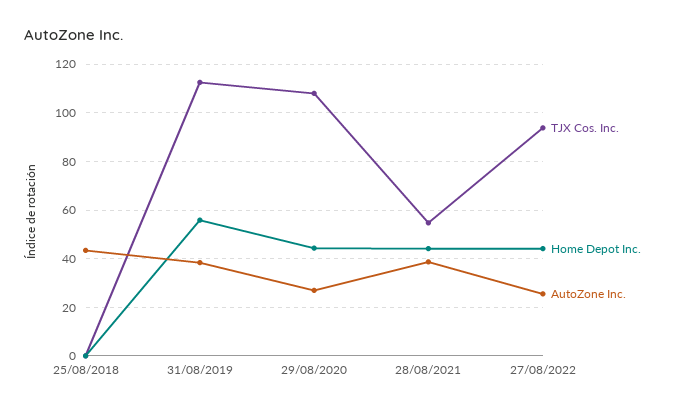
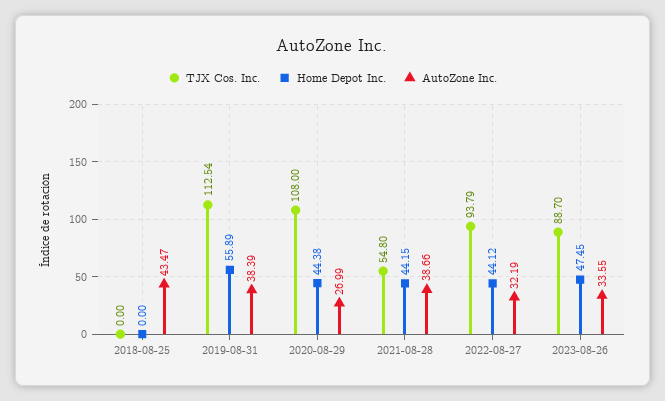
AutoZone Inc., 27/08/2022: 25 -> 32.19
TJX Cos. Inc., 2023-08-26: none -> 88.7
Home Depot Inc., 2023-08-26: none -> 47.45
AutoZone Inc., 2023-08-26: none -> 33.55

